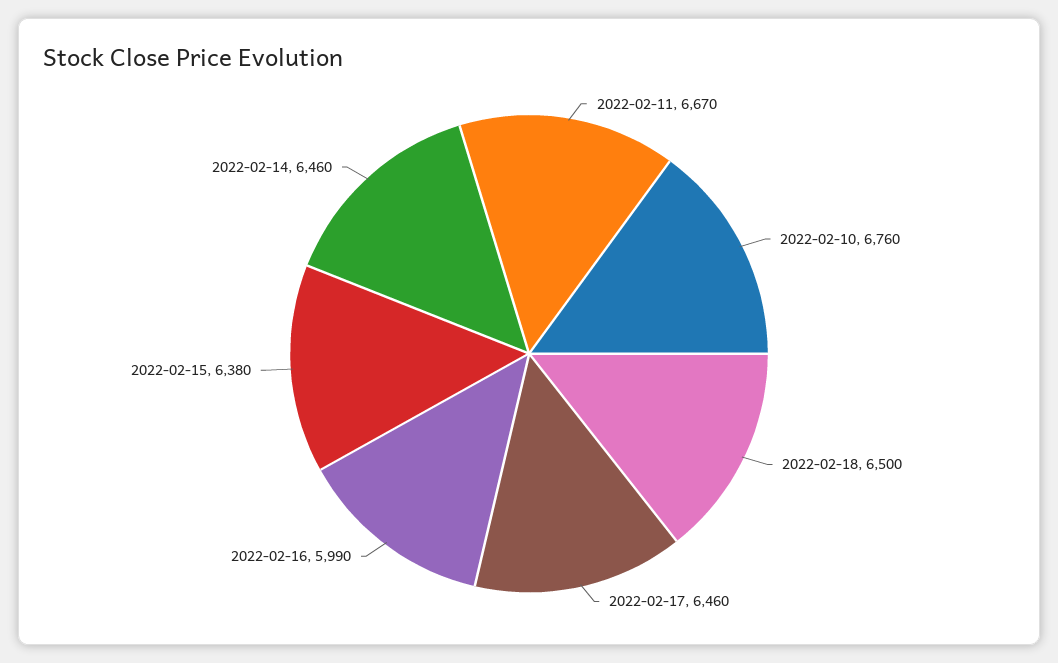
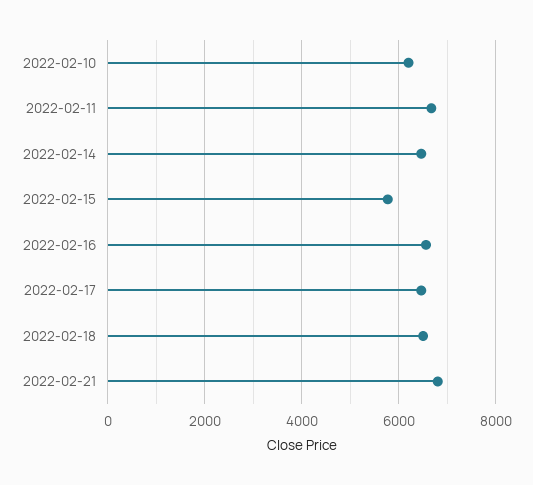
2022-02-10: 6760 -> 6200
2022-02-16: 5990 -> 6600
2022-02-15: 6380 -> 5800
2022-02-21: none -> 6800

